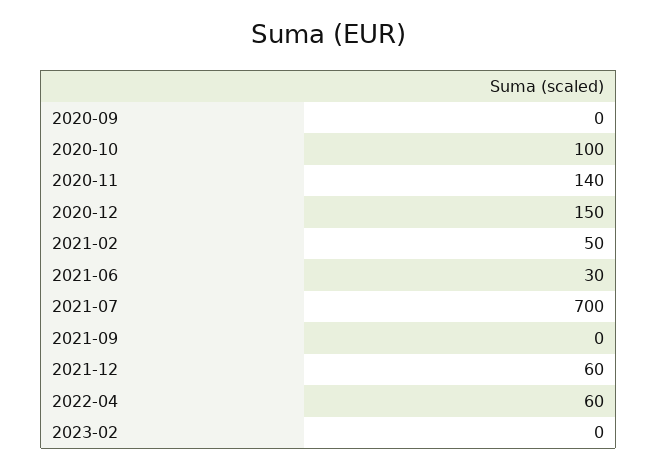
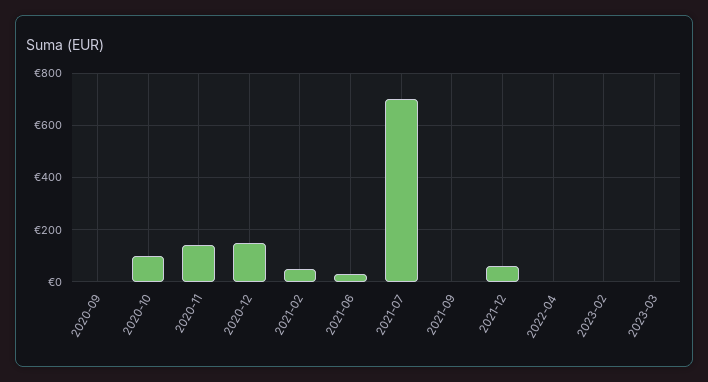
2022-04: 60 -> 0
2023-03: none -> 0

